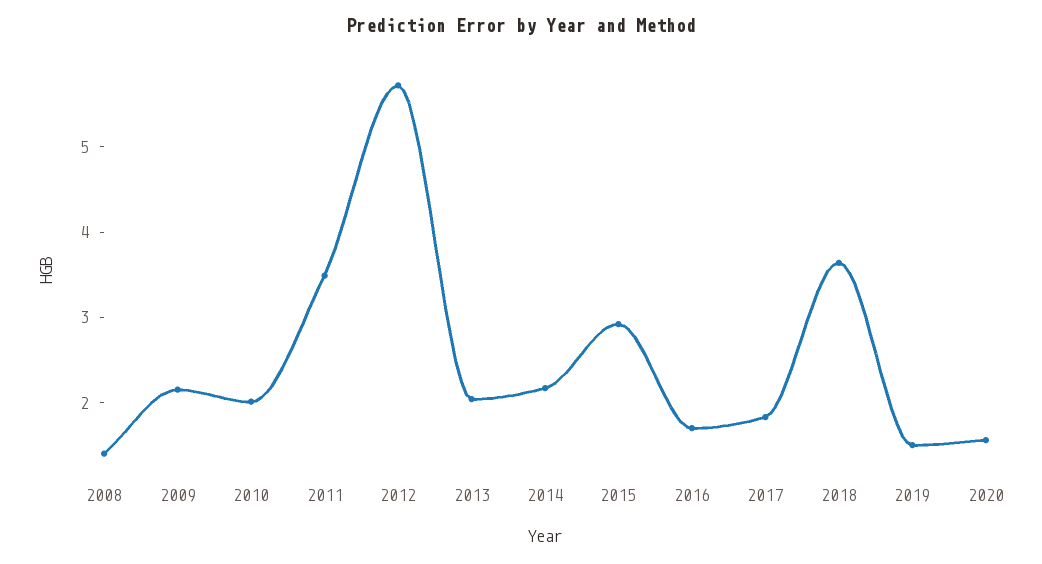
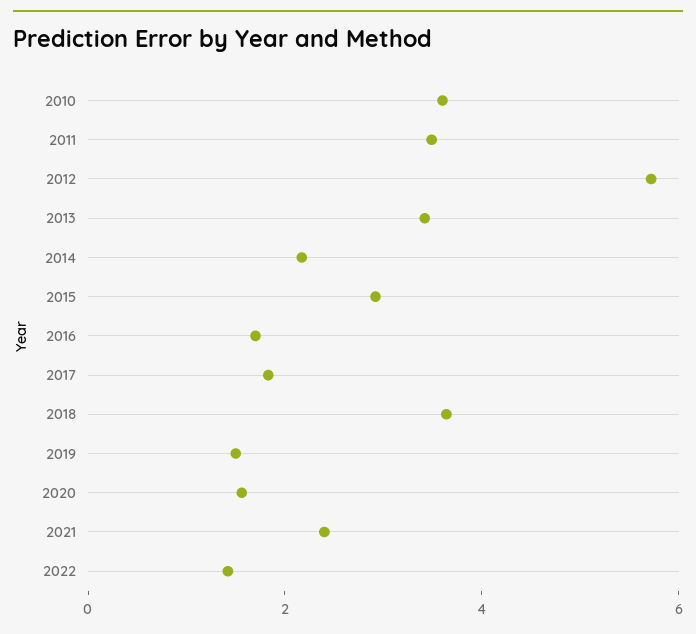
2008: 1.4 -> none
2009: 2.2 -> none
2010: 2 -> 3.5
2013: 2 -> 3.5
2021: none -> 2.5
2022: none -> 1.5

